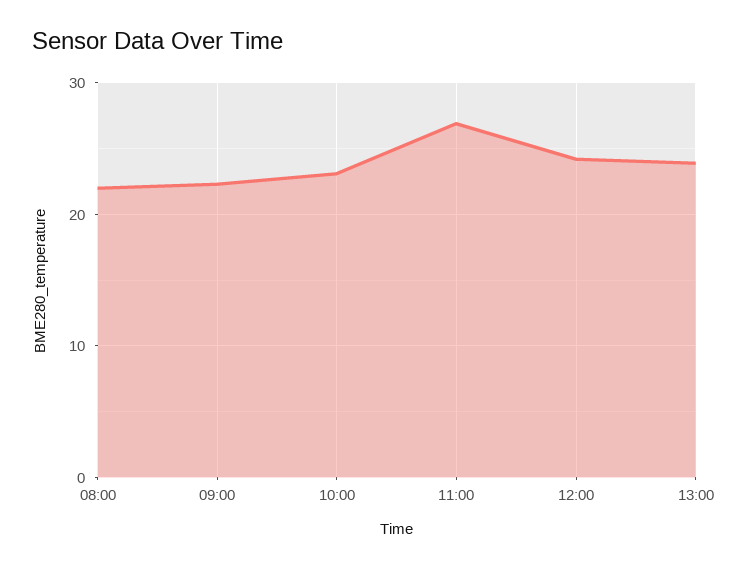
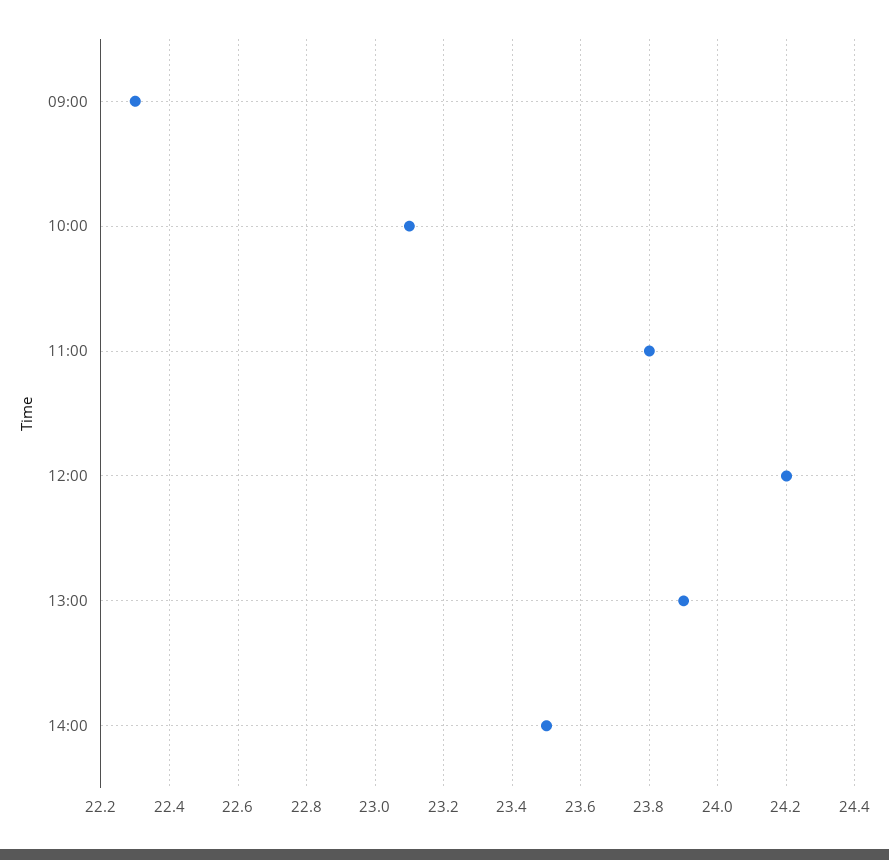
08:00: 22 -> none
11:00: 27 -> 23.8
14:00: none -> 23.5

